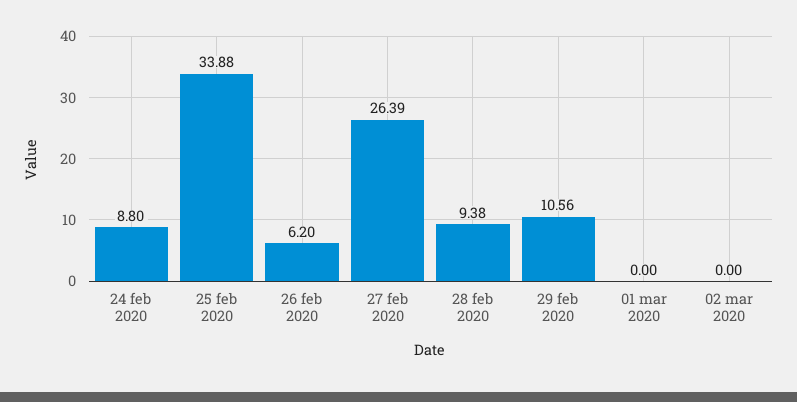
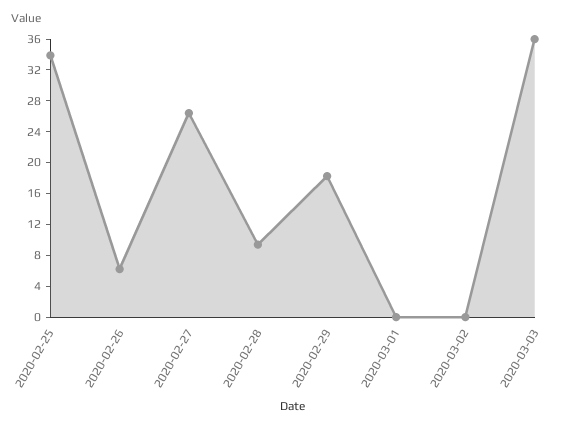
24 feb 2020: 8.8 -> none
29 feb 2020: 10.56 -> 18
2020-03-03: none -> 36

